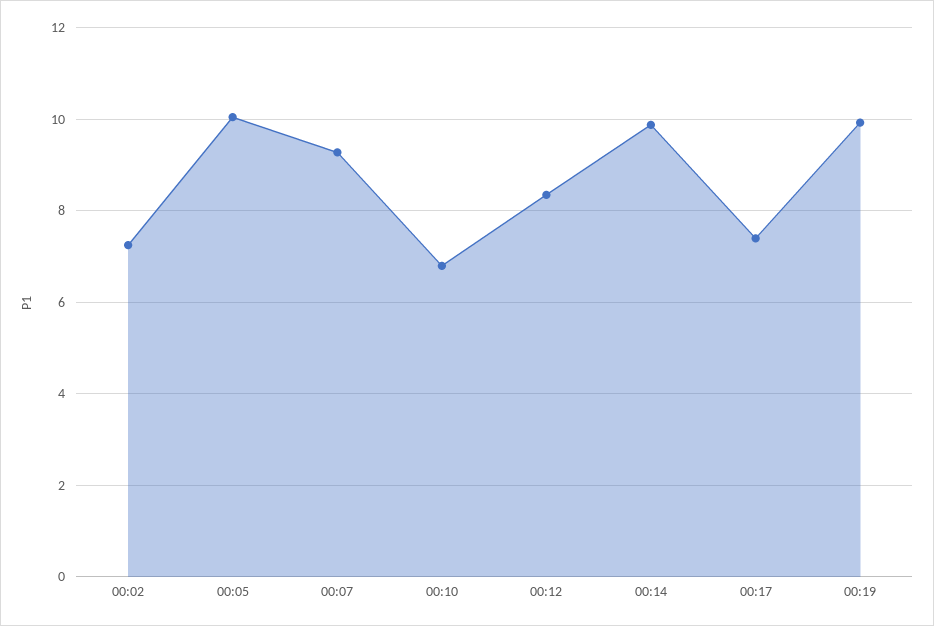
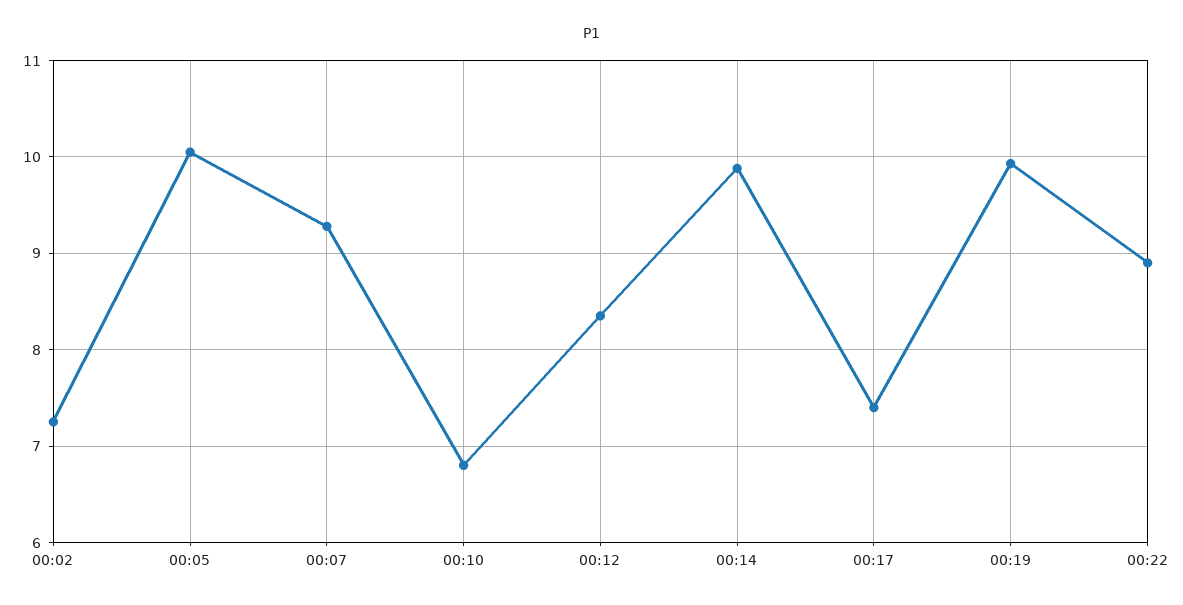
00:22: none -> 8.9

